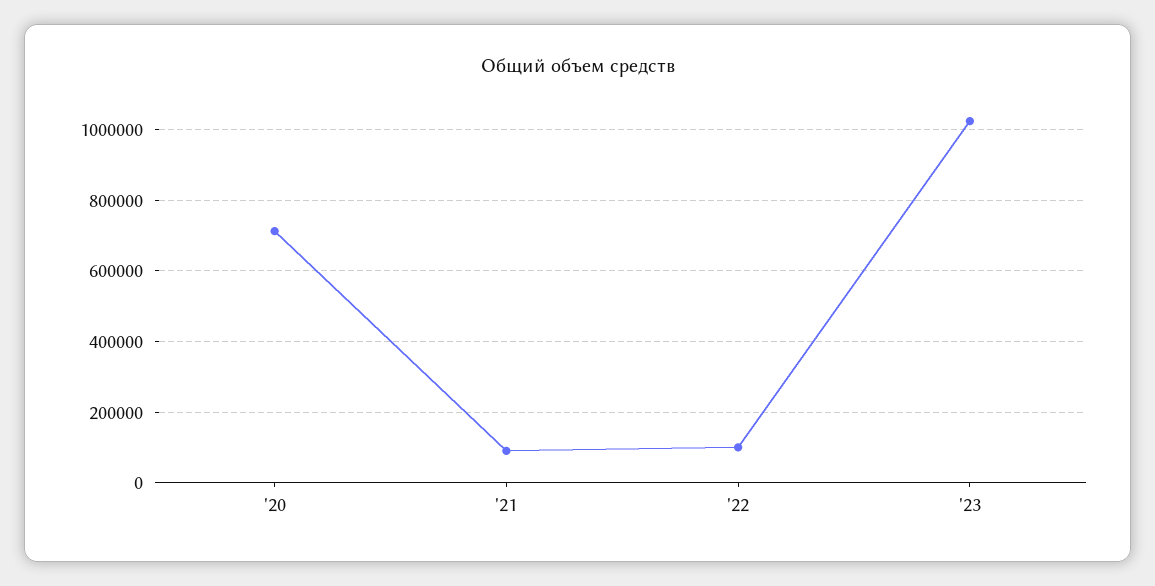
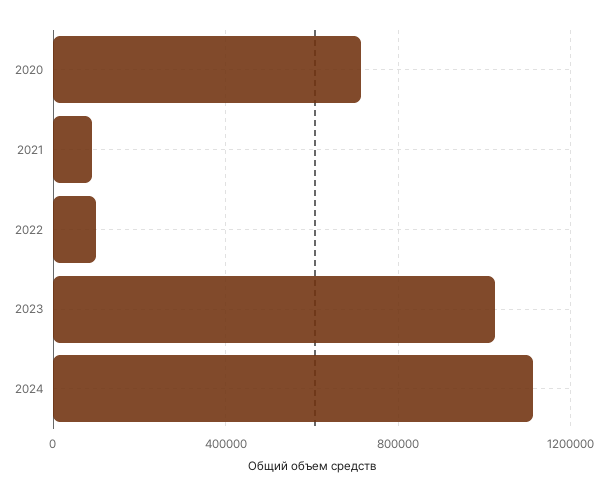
2024: none -> 1100000

